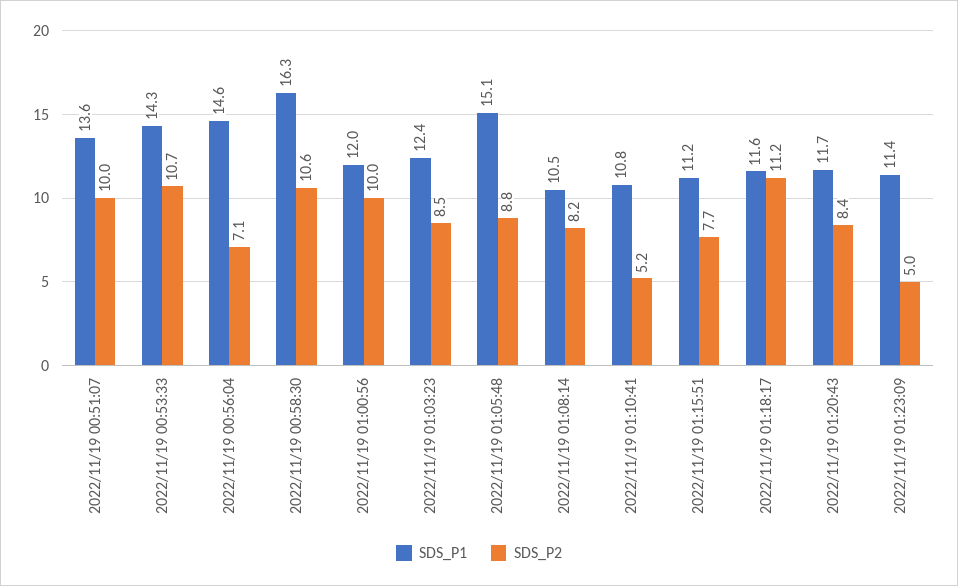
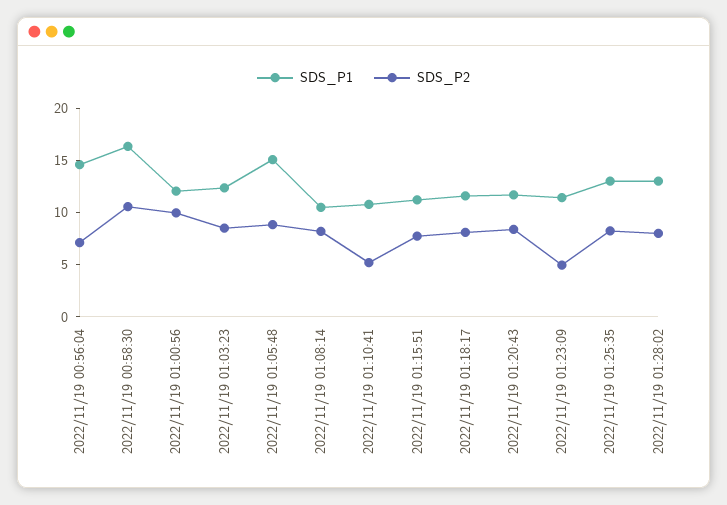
SDS_P1, 2022/11/19 00:51:07: 13.6 -> none
SDS_P2, 2022/11/19 00:51:07: 10 -> none
SDS_P1, 2022/11/19 00:53:33: 14.3 -> none
SDS_P2, 2022/11/19 00:53:33: 10.7 -> none
SDS_P2, 2022/11/19 01:18:17: 11.2 -> 8
SDS_P1, 2022/11/19 01:25:35: none -> 13
SDS_P2, 2022/11/19 01:25:35: none -> 8
SDS_P1, 2022/11/19 01:28:02: none -> 13
SDS_P2, 2022/11/19 01:28:02: none -> 8

